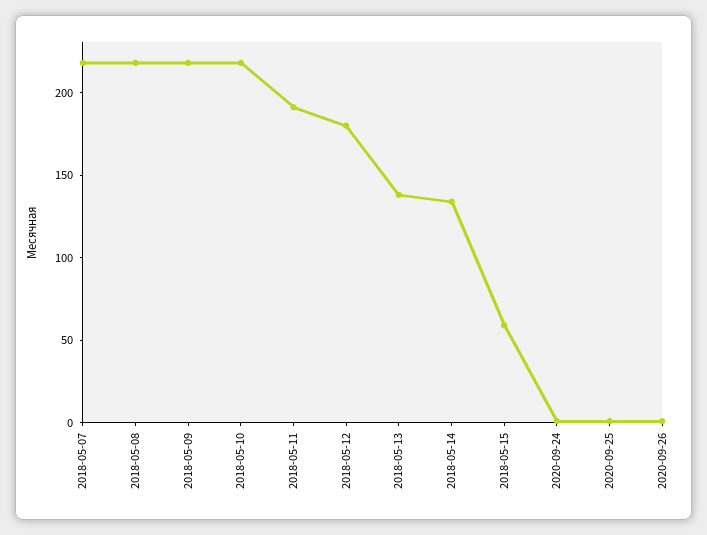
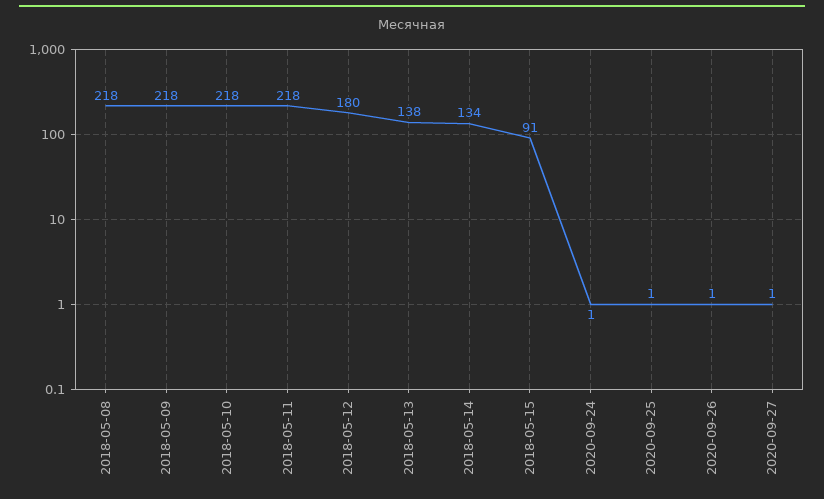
2018-05-07: 220 -> none
2018-05-11: 190 -> 218
2018-05-15: 60 -> 91
2020-09-27: none -> 1

